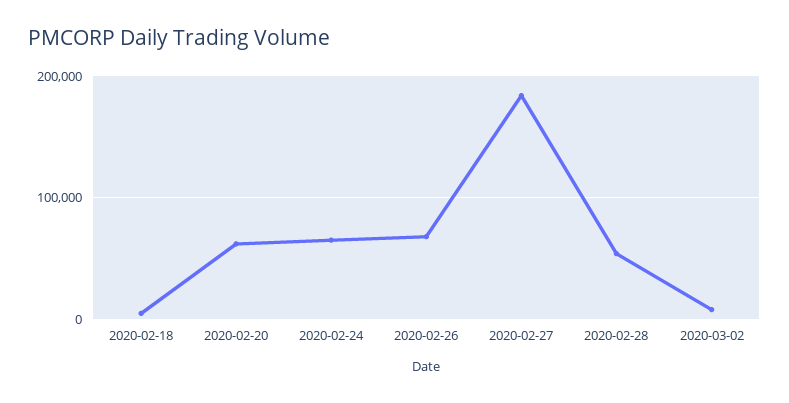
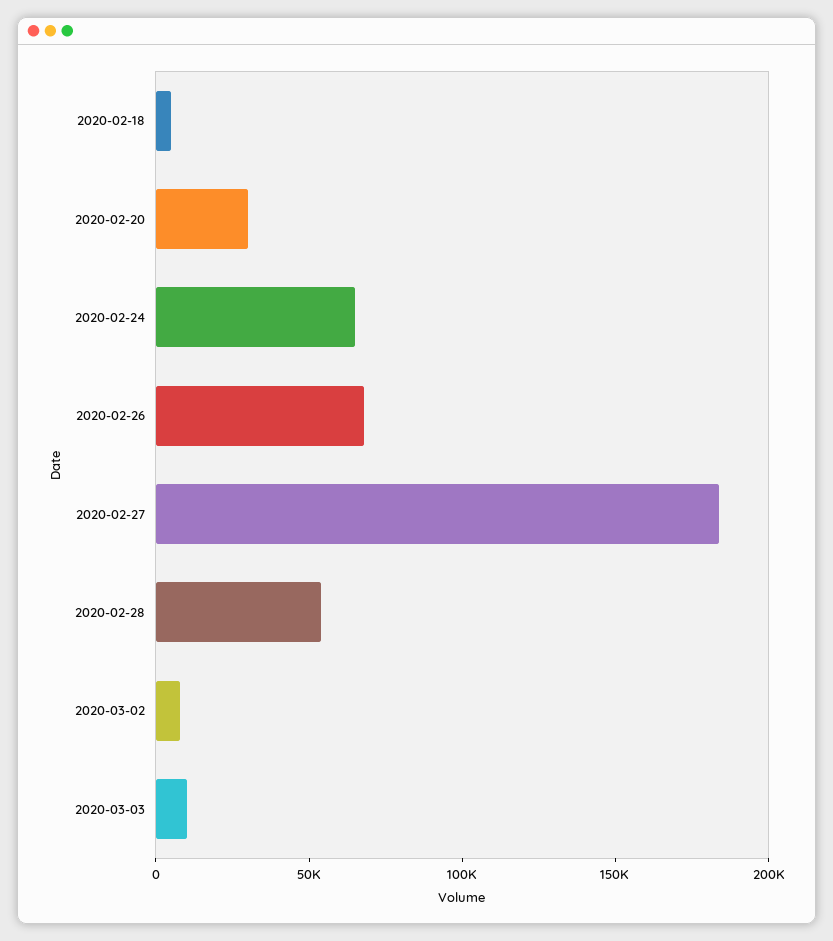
2020-02-20: 60000 -> 30000
2020-03-03: none -> 10000

